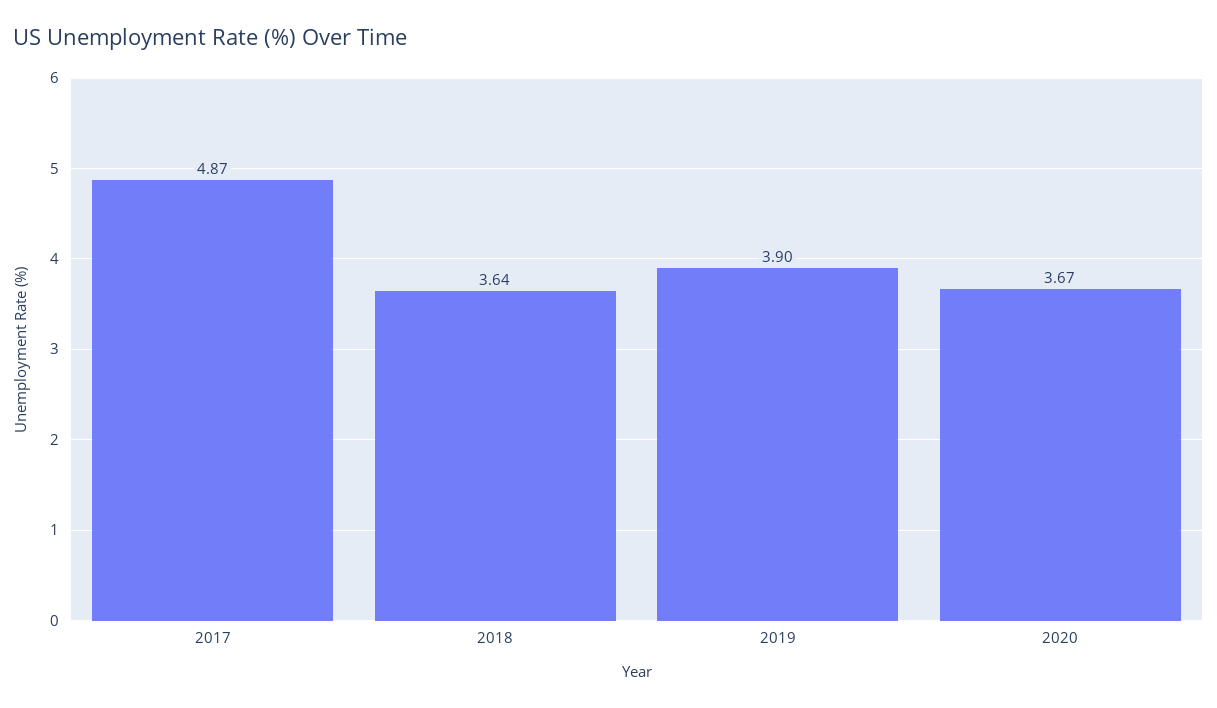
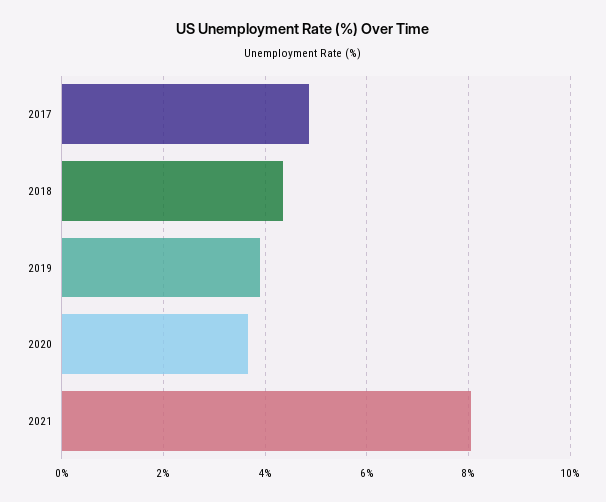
2018: 3.64 -> 4.4
2021: none -> 8

